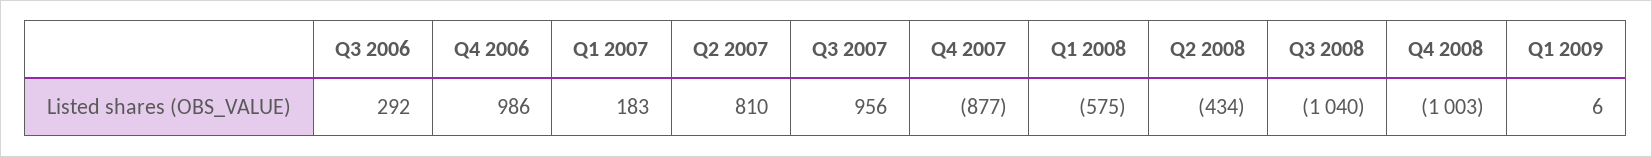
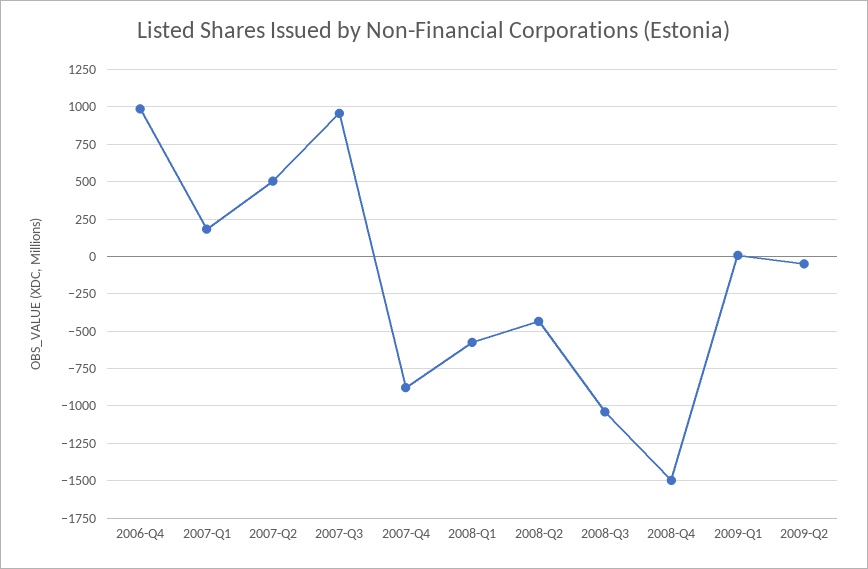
Q3 2006: 292 -> none
Q2 2007: 810 -> 500
Q4 2008: -1003 -> -1500
2009-Q2: none -> -50

